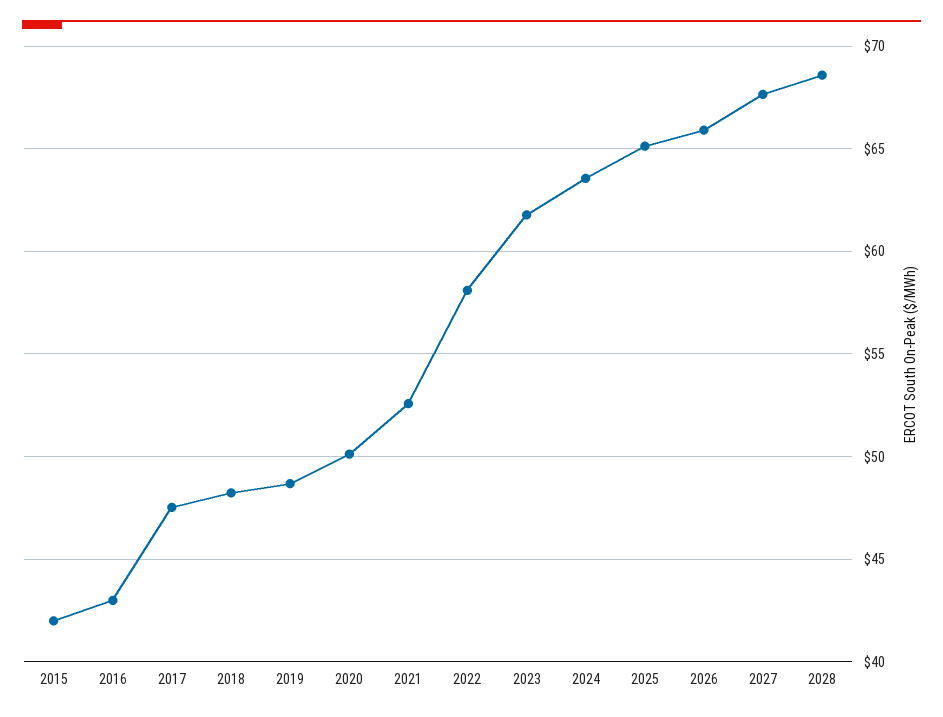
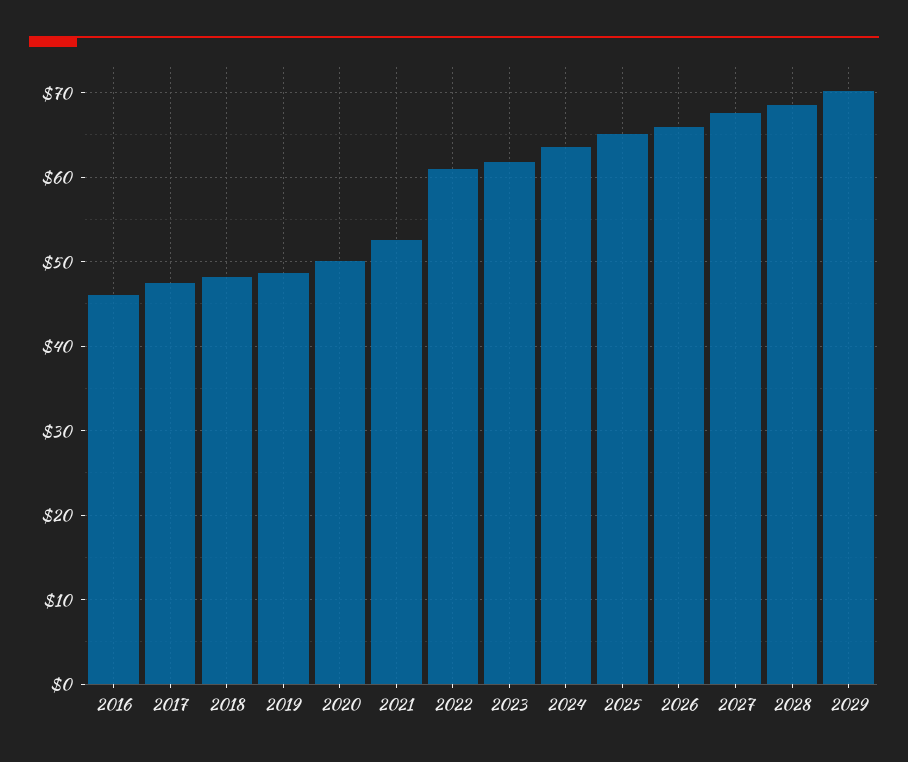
2015: 42 -> none
2016: 43 -> 46
2022: 58 -> 61
2029: none -> 70

